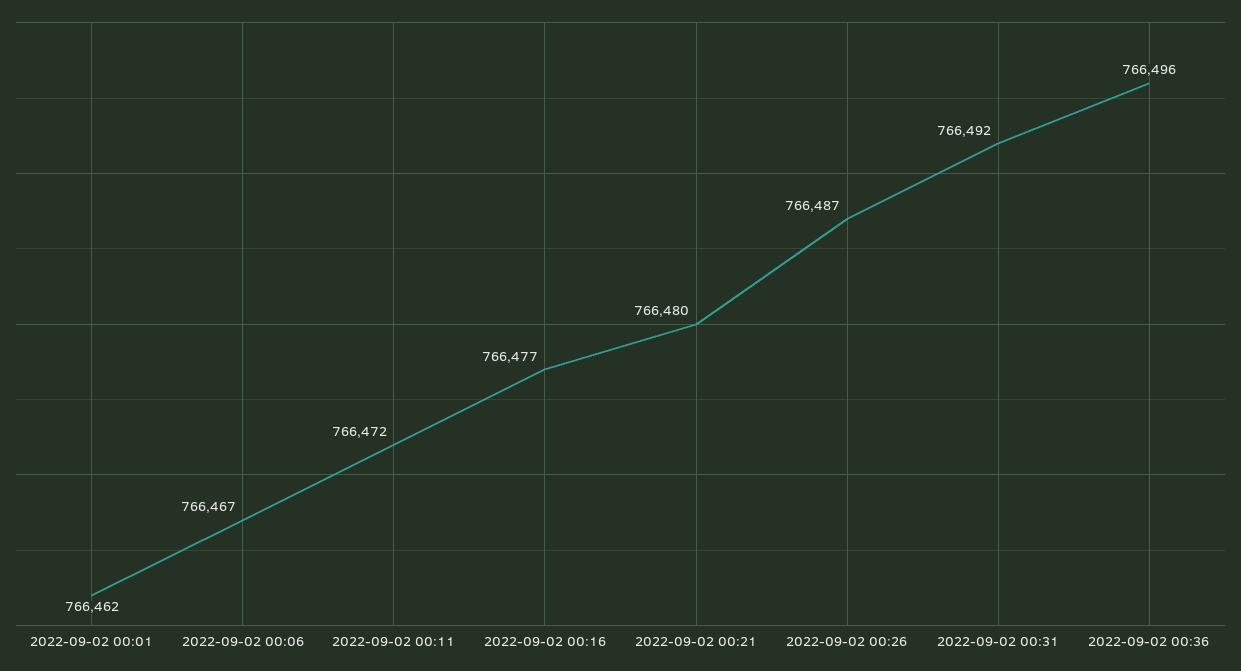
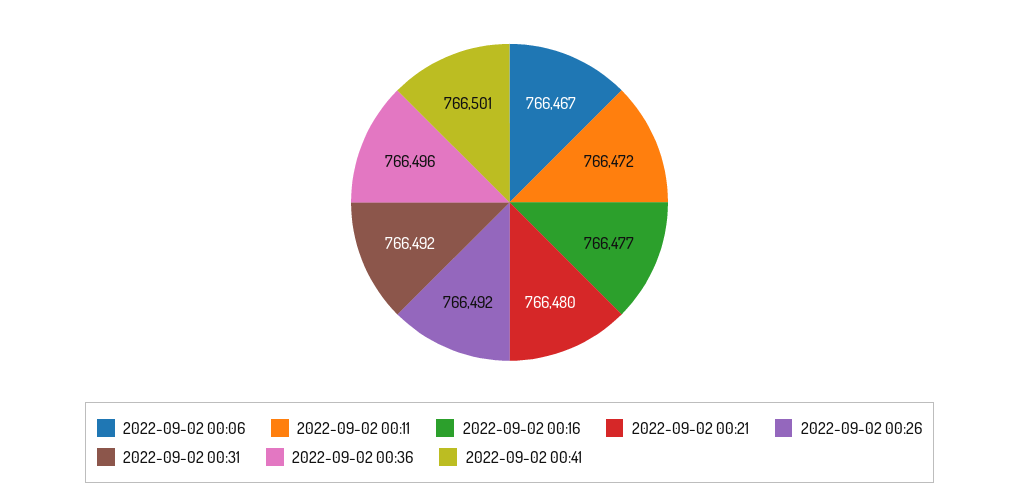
2022-09-02 00:01: 766462 -> none
2022-09-02 00:26: 766487 -> 766492
2022-09-02 00:41: none -> 766501

